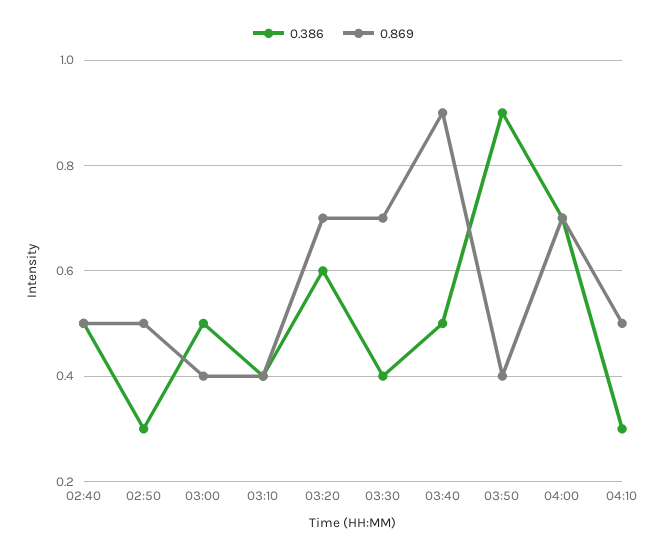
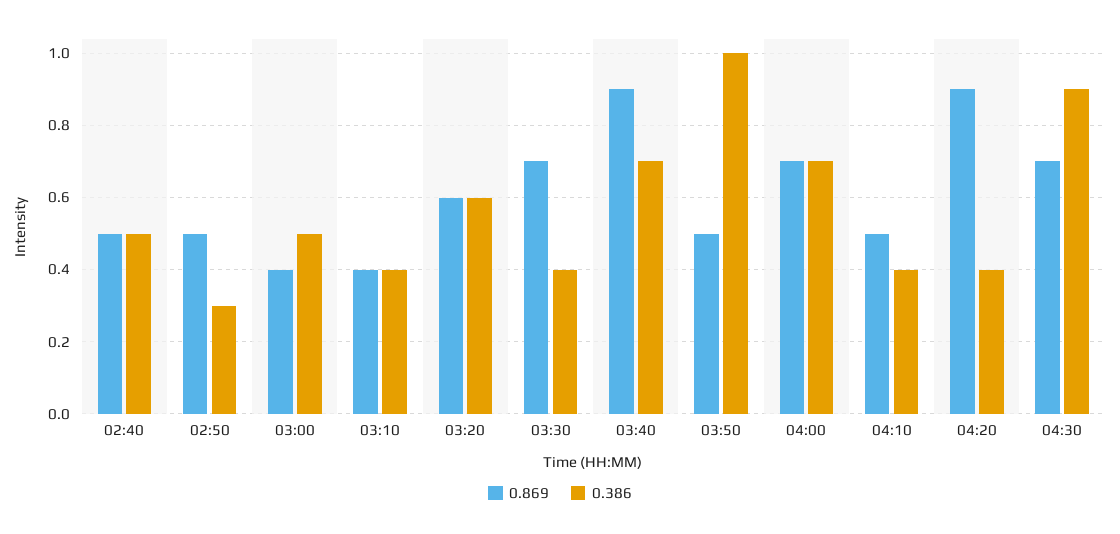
0.869, 03:20: 0.7 -> 0.6
0.386, 03:40: 0.5 -> 0.7
0.386, 03:50: 0.9 -> 1
0.869, 03:50: 0.4 -> 0.5
0.386, 04:10: 0.3 -> 0.4
0.869, 04:20: none -> 0.9
0.386, 04:20: none -> 0.4
0.869, 04:30: none -> 0.7
0.386, 04:30: none -> 0.9

